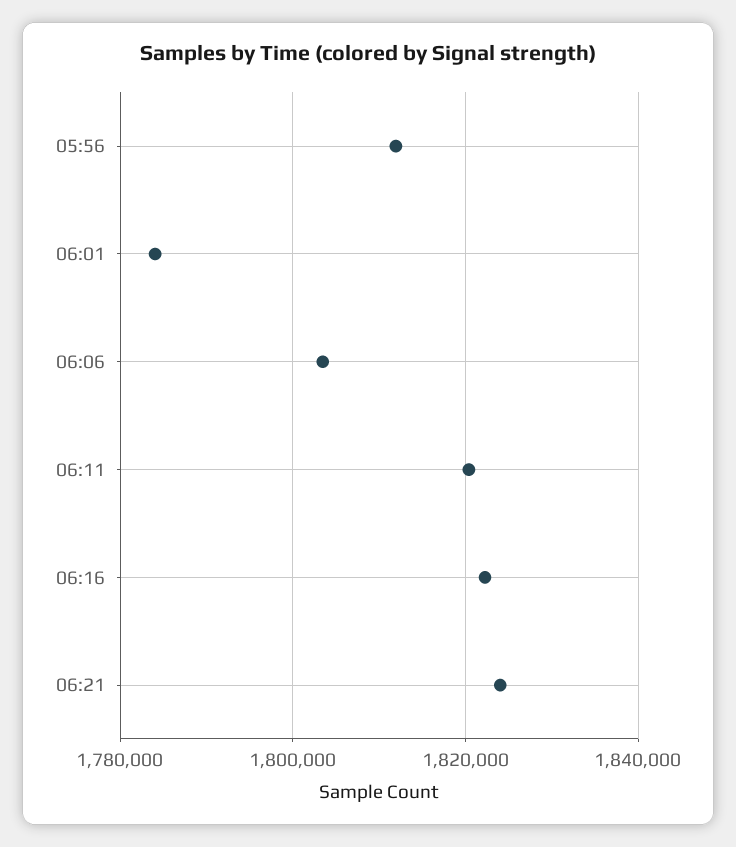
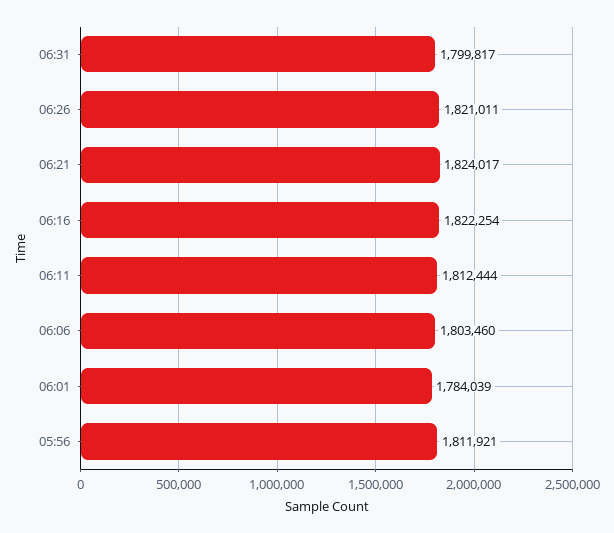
06:11: 1820000 -> 1812444
06:31: none -> 1799817
06:26: none -> 1821011

